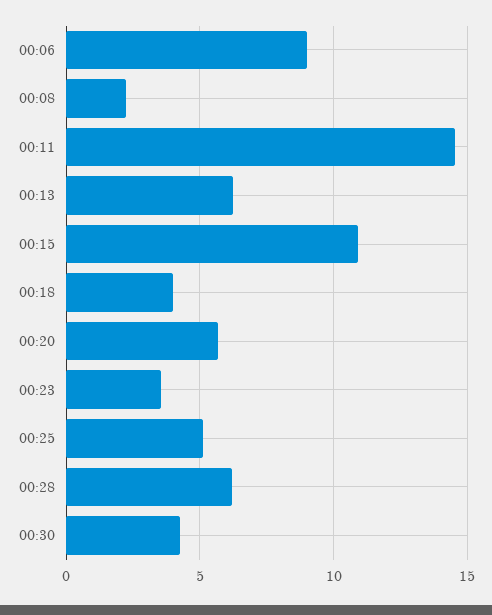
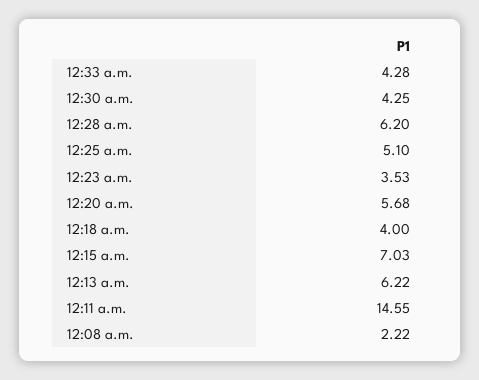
00:06: 9 -> none
00:15: 11 -> 7.03
12:33 a.m.: none -> 4.28

